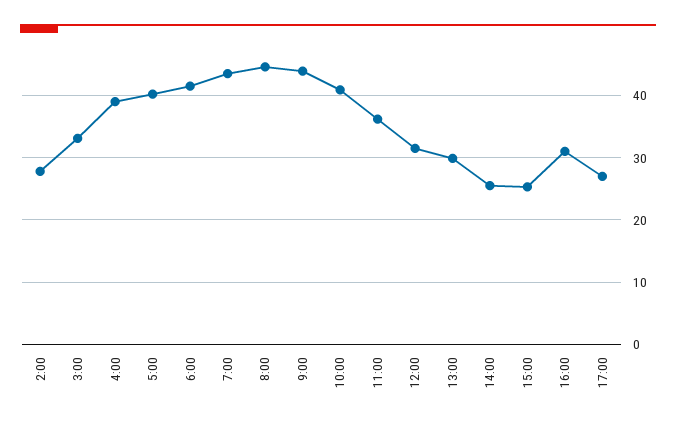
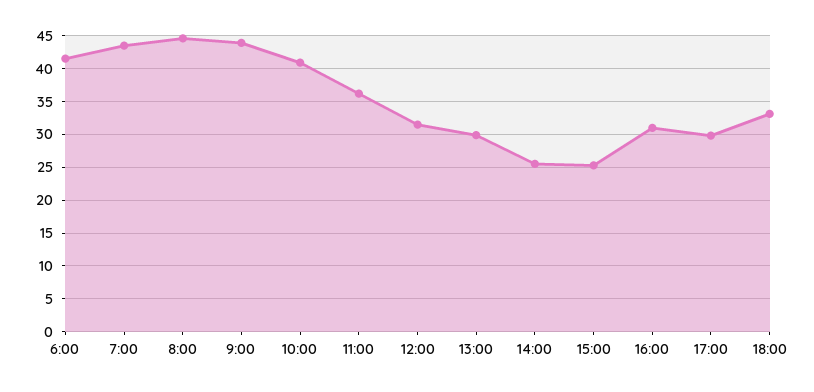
2:00: 28 -> none
3:00: 33 -> none
4:00: 39 -> none
5:00: 40 -> none
17:00: 27 -> 30
18:00: none -> 33

